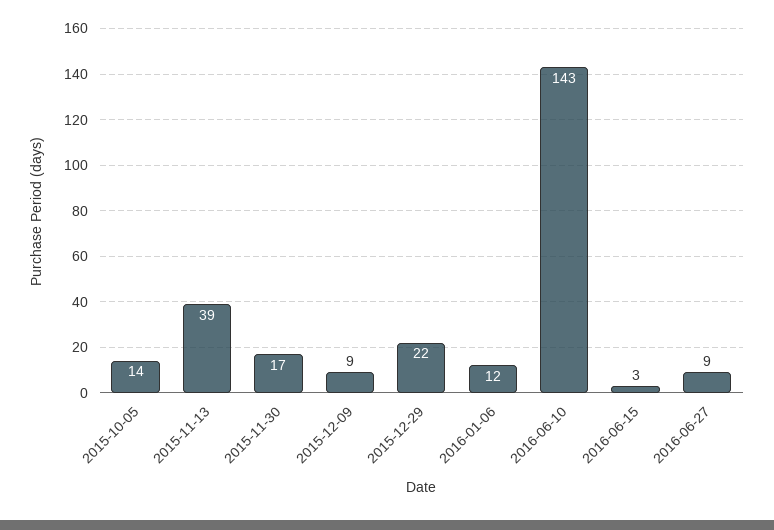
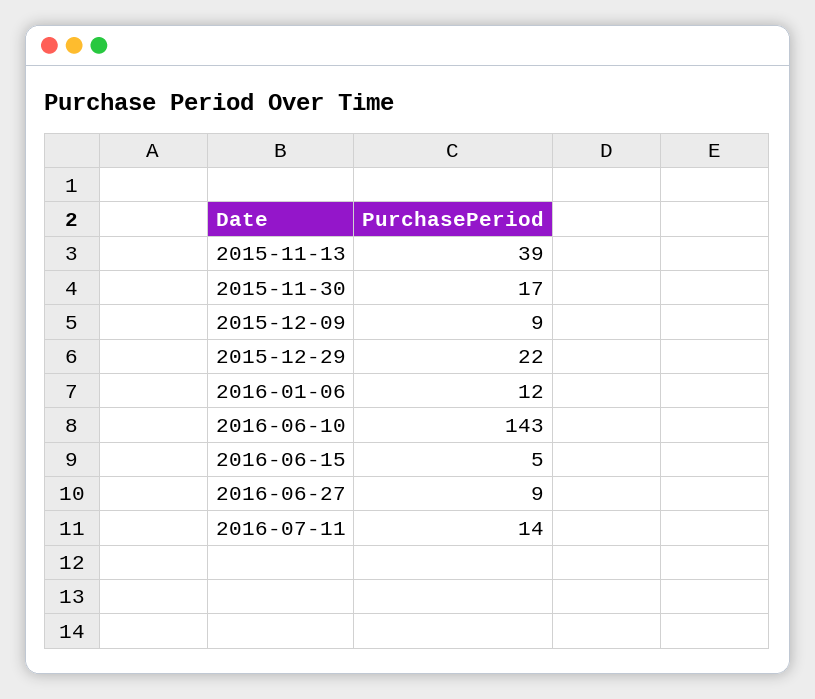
2015-10-05: 14 -> none
2016-06-15: 3 -> 5
2016-07-11: none -> 14

